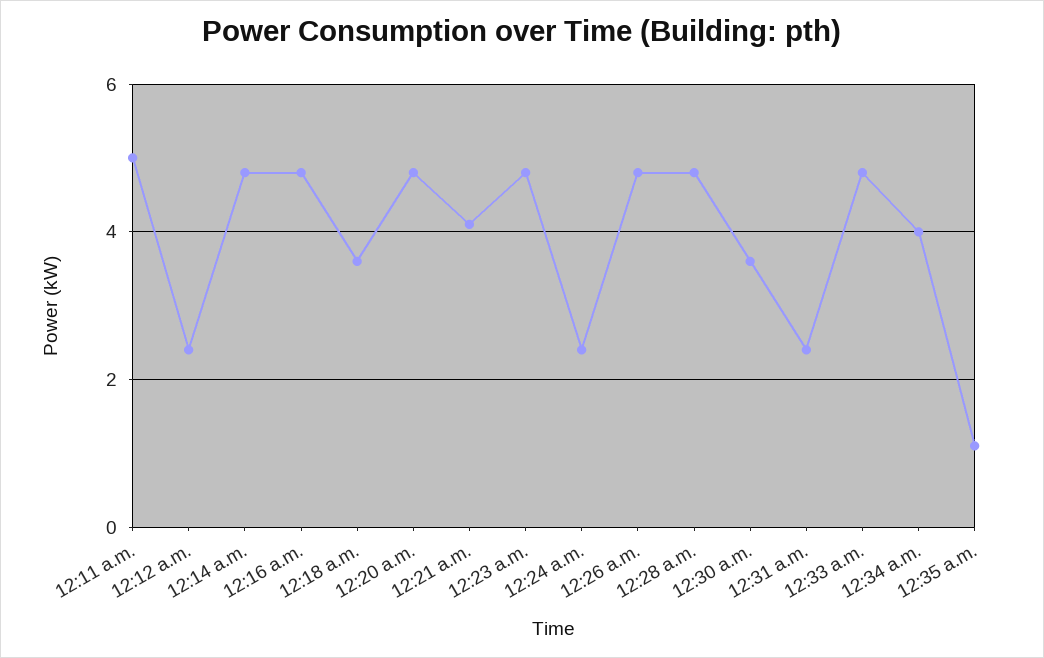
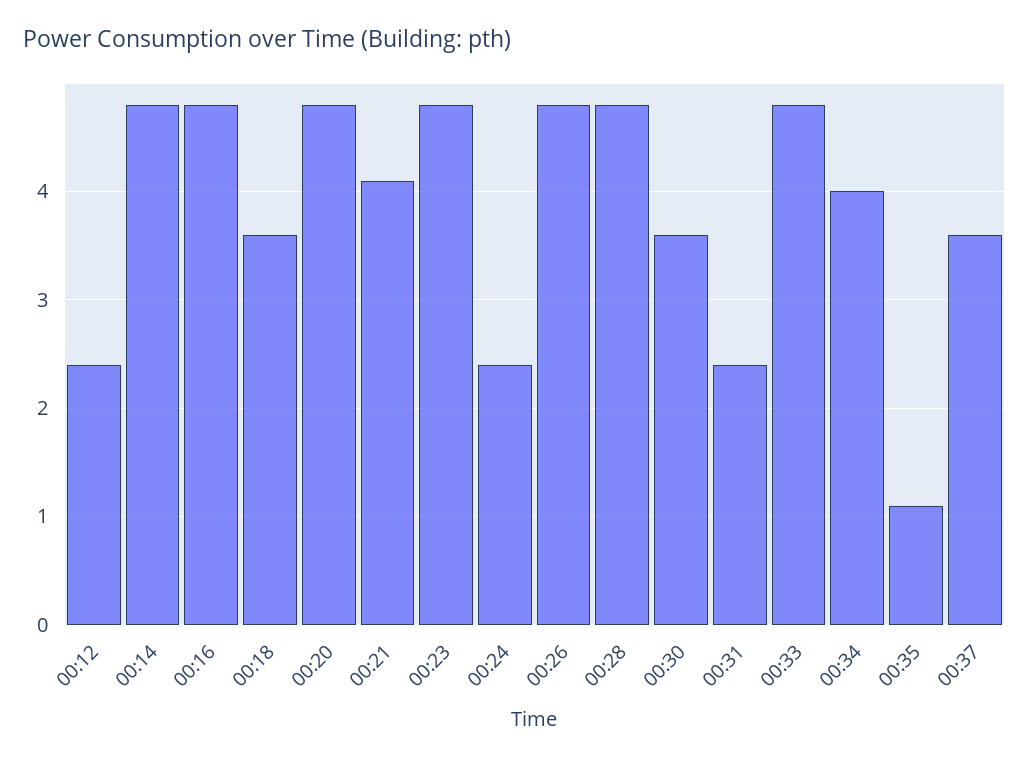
12:11 a.m.: 5 -> none
00:37: none -> 3.6

